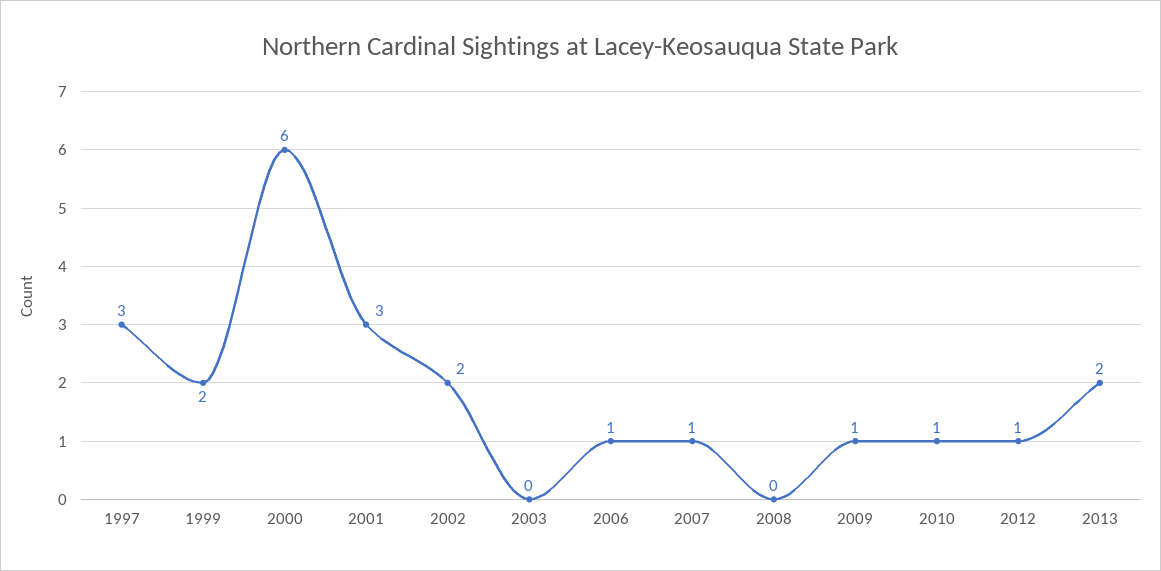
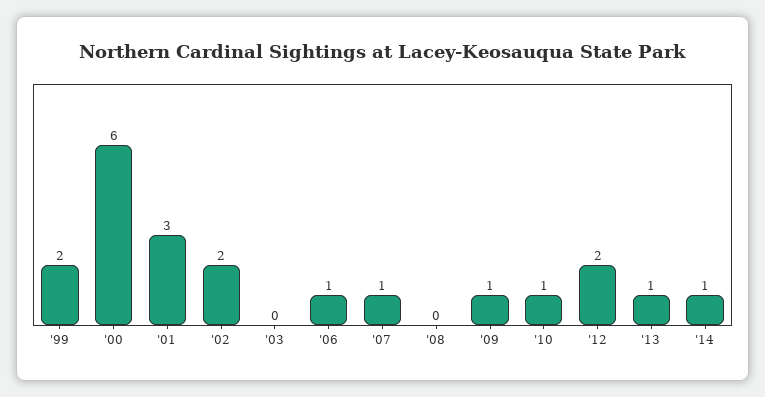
1997: 3 -> none
2012: 1 -> 2
2013: 2 -> 1
'14: none -> 1

